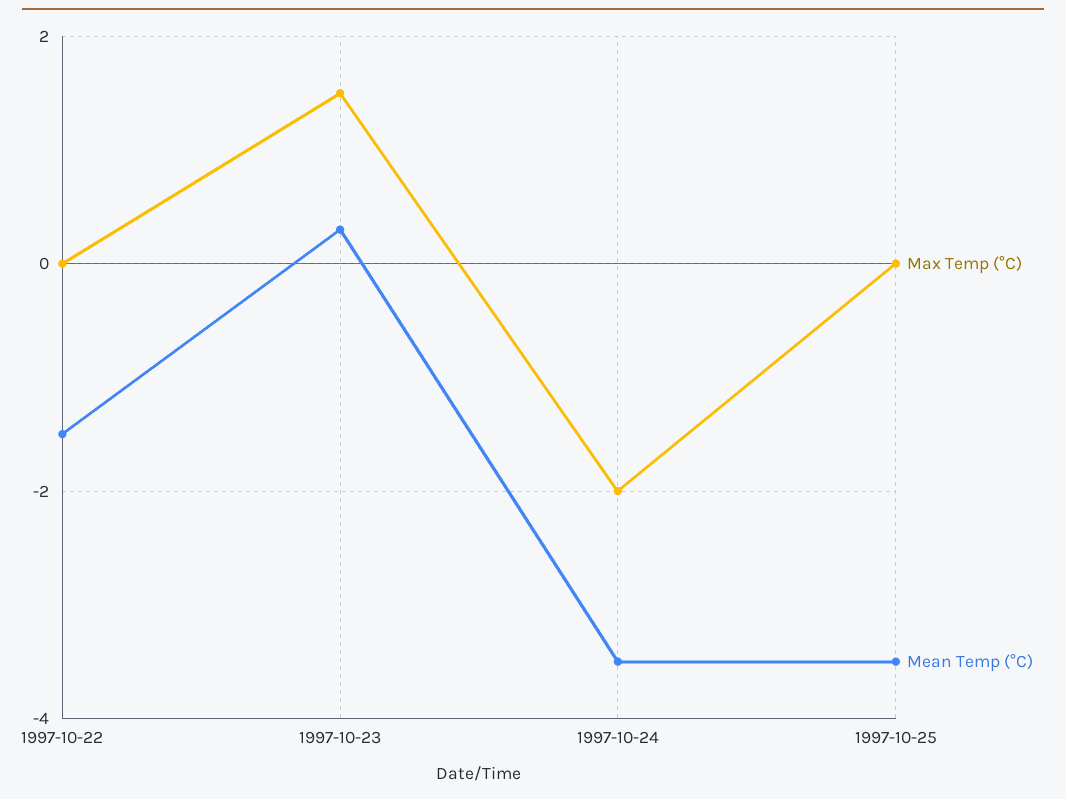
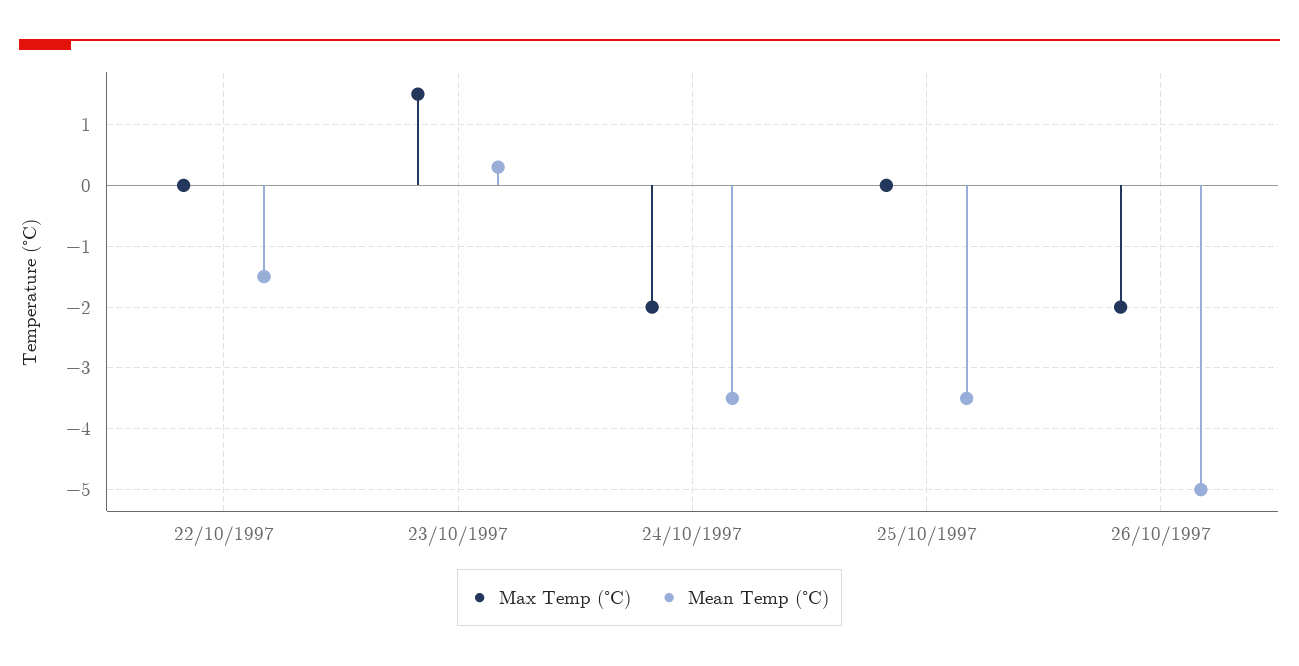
Max Temp (°C), 26/10/1997: none -> -2
Mean Temp (°C), 26/10/1997: none -> -5

